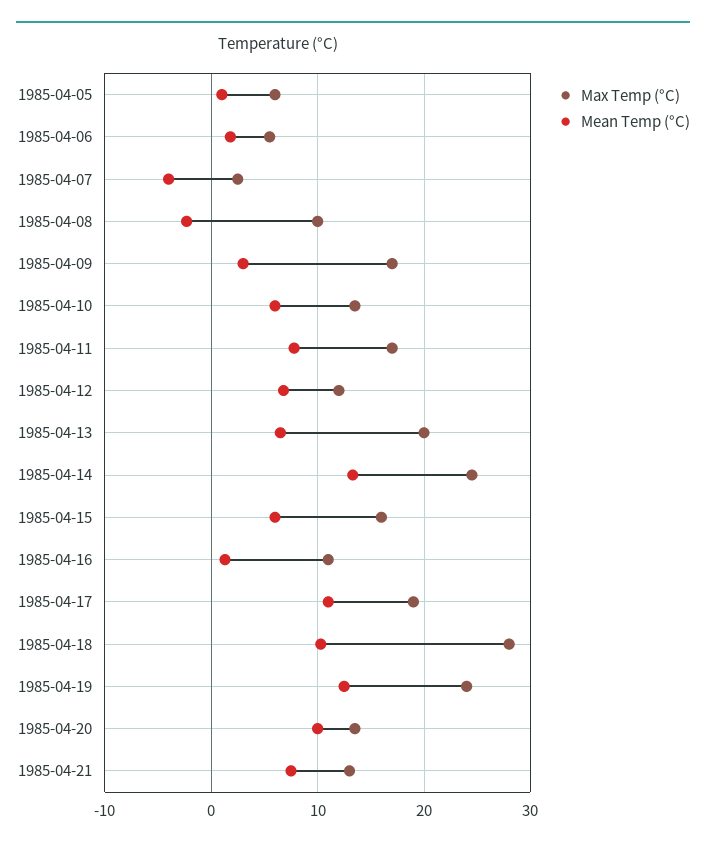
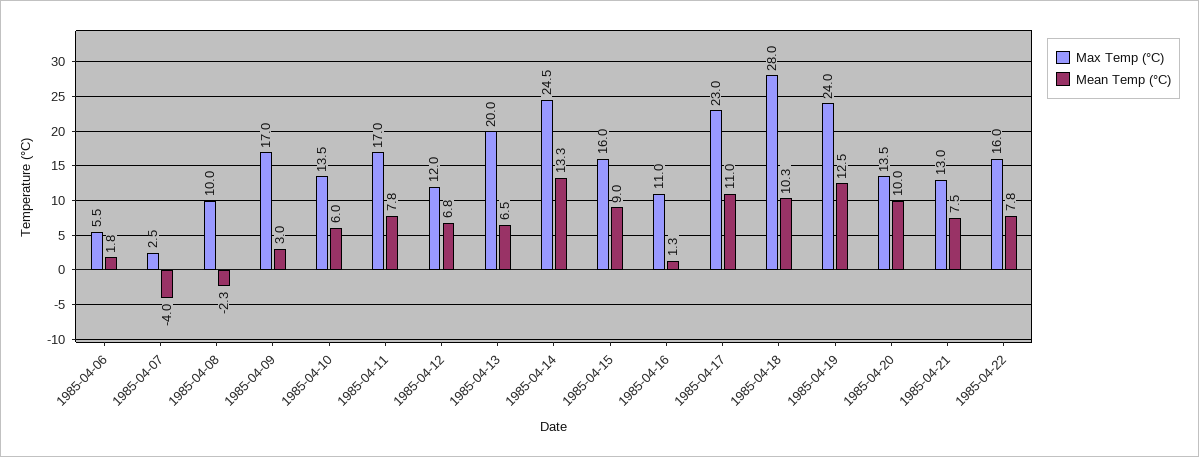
Max Temp (°C), 1985-04-05: 6 -> none
Mean Temp (°C), 1985-04-05: 1 -> none
Mean Temp (°C), 1985-04-15: 6 -> 9
Max Temp (°C), 1985-04-17: 19 -> 23
Max Temp (°C), 1985-04-22: none -> 16
Mean Temp (°C), 1985-04-22: none -> 7.8

